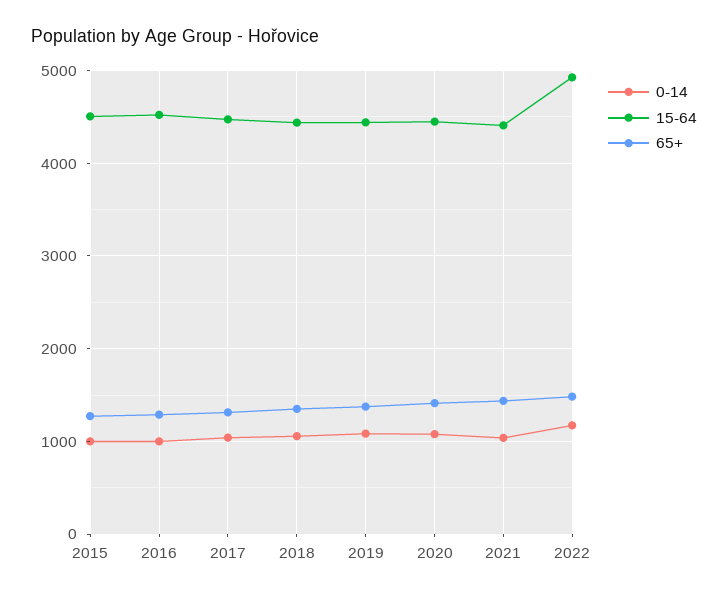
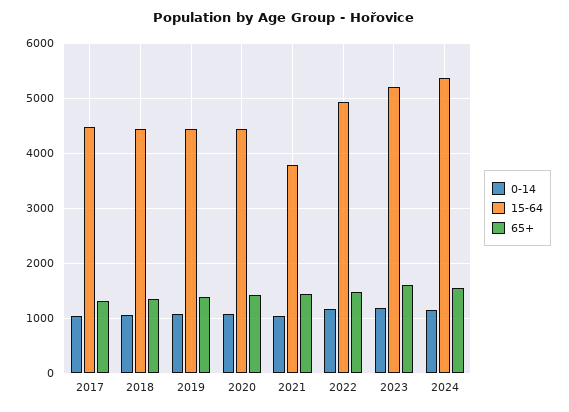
0-14, 2015: 1000 -> none
15-64, 2015: 4500 -> none
65+, 2015: 1300 -> none
0-14, 2016: 1000 -> none
15-64, 2016: 4500 -> none
65+, 2016: 1300 -> none
15-64, 2021: 4400 -> 3800
0-14, 2023: none -> 1200
15-64, 2023: none -> 5200
65+, 2023: none -> 1600
0-14, 2024: none -> 1200
15-64, 2024: none -> 5400
65+, 2024: none -> 1600

